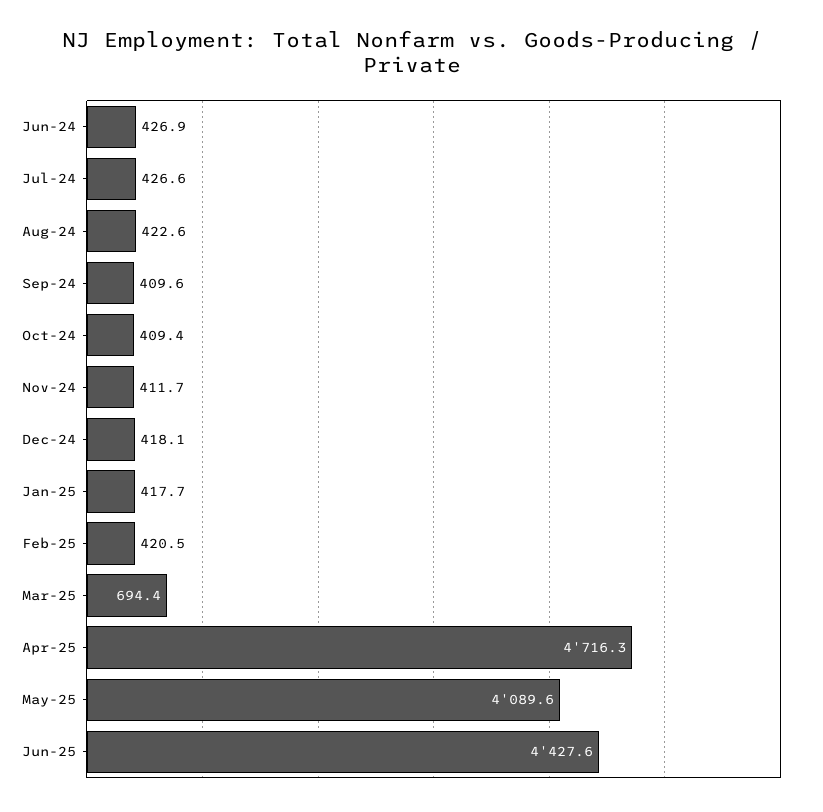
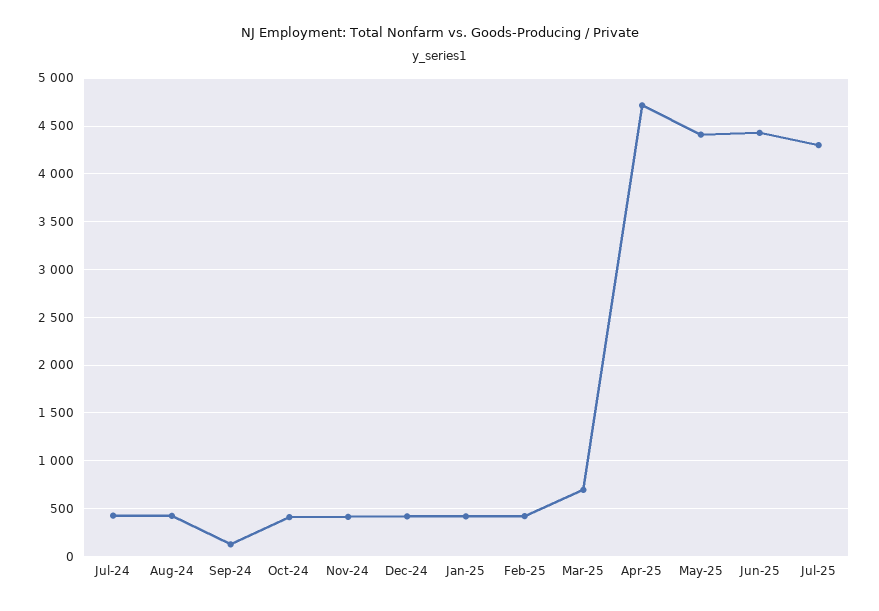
Jun-24: 426.9 -> none
Sep-24: 409.6 -> 100
May-25: 4089.6 -> 4400
Jul-25: none -> 4300

